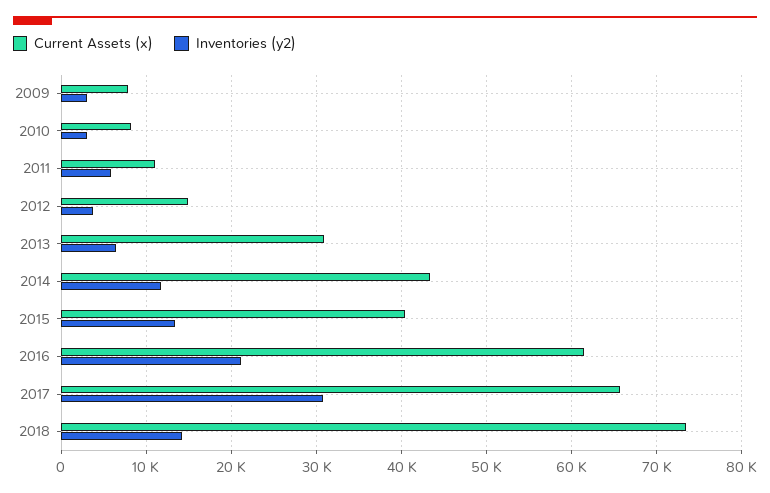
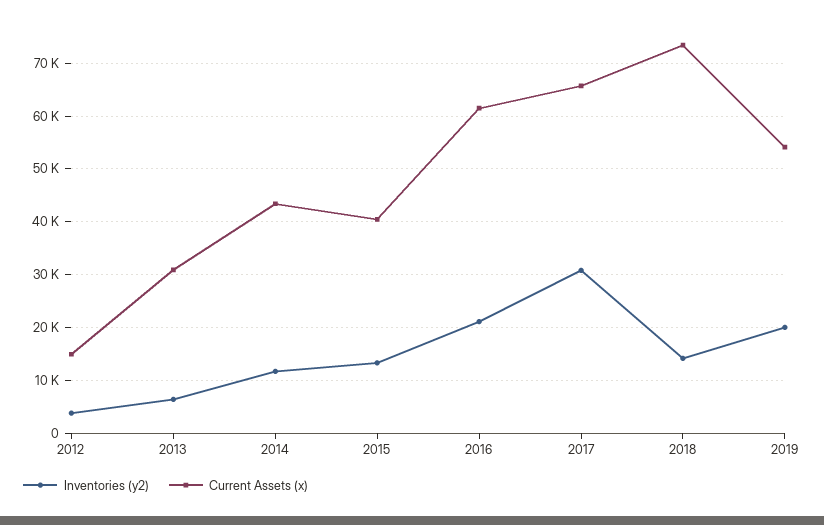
Current Assets (x), 2009: 8000 -> none
Inventories (y2), 2009: 3000 -> none
Current Assets (x), 2010: 8000 -> none
Inventories (y2), 2010: 3000 -> none
Current Assets (x), 2011: 11000 -> none
Inventories (y2), 2011: 6000 -> none
Inventories (y2), 2019: none -> 20000
Current Assets (x), 2019: none -> 54000

